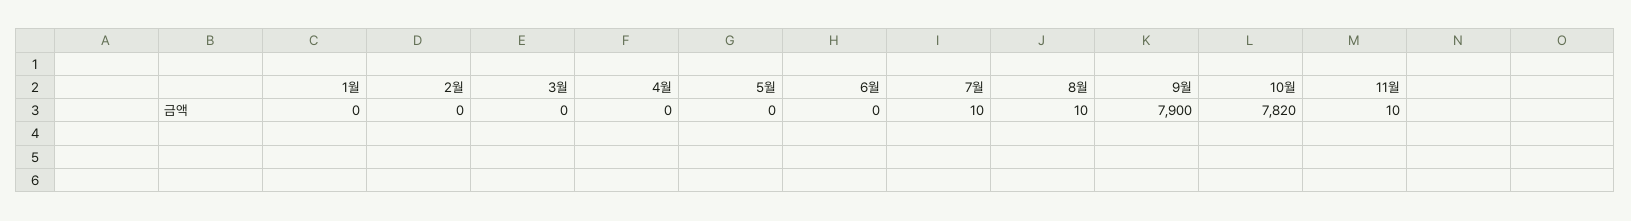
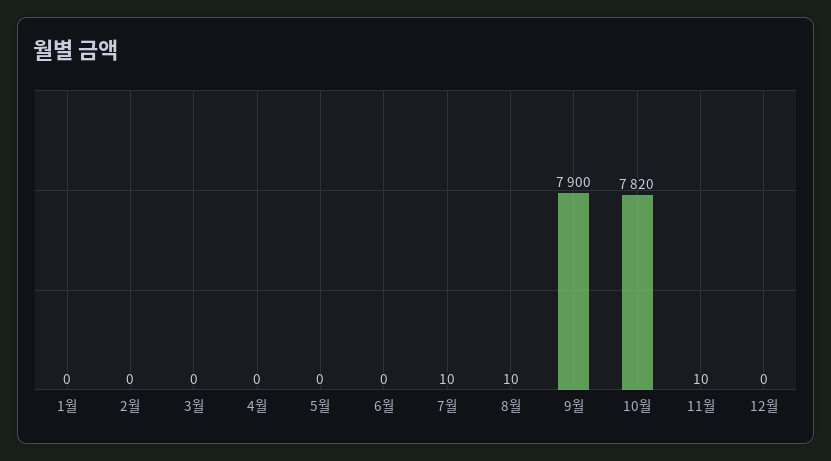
12월: none -> 0

